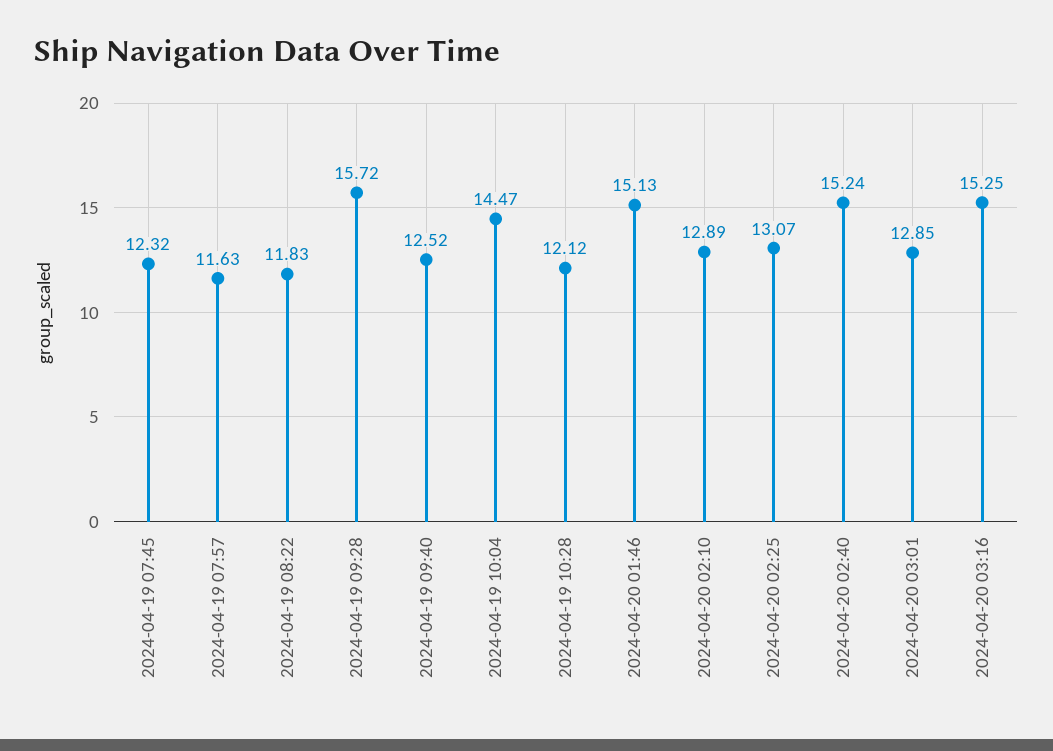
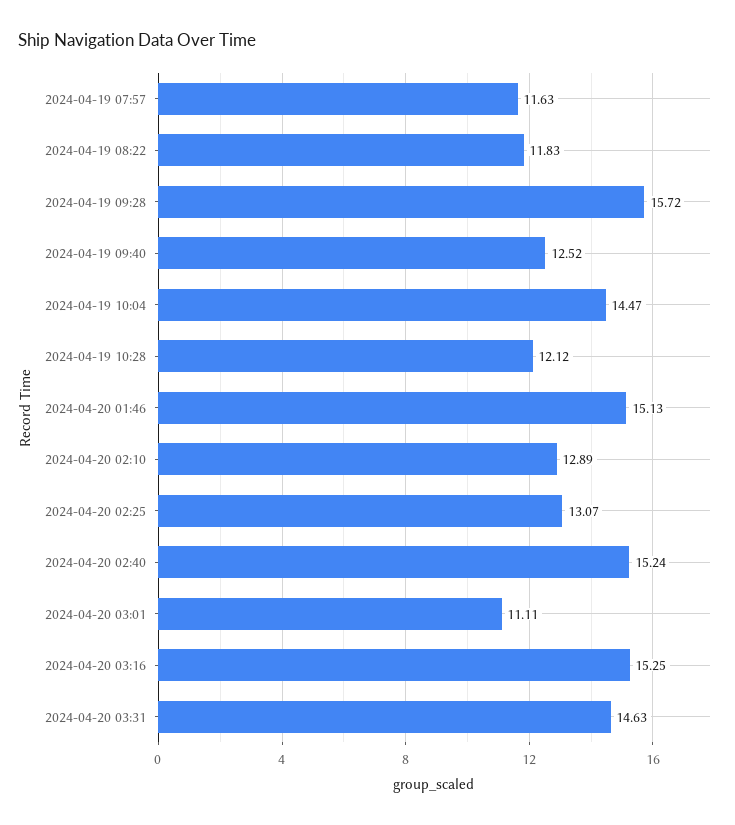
2024-04-19 07:45: 12.32 -> none
2024-04-20 03:01: 12.85 -> 11.11
2024-04-20 03:31: none -> 14.63

